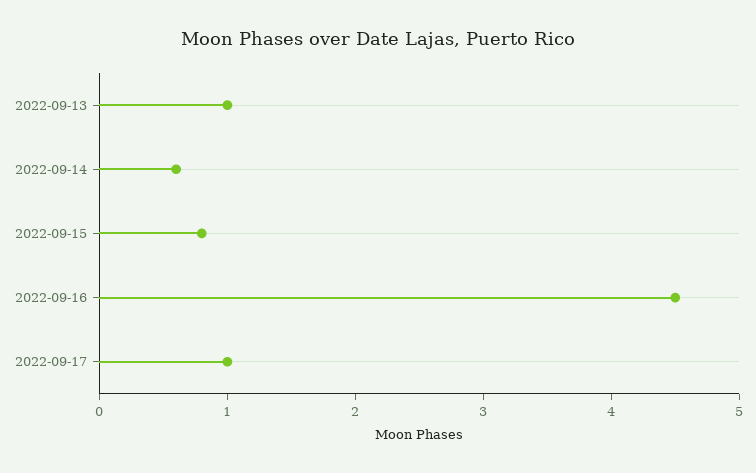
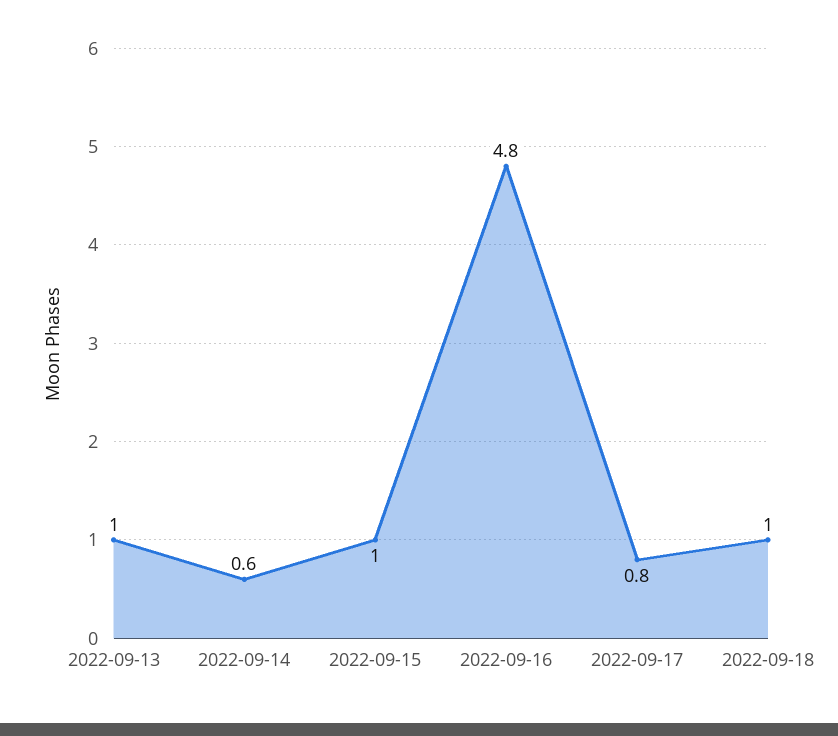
2022-09-15: 0.8 -> 1
2022-09-16: 4.5 -> 4.8
2022-09-17: 1 -> 0.8
2022-09-18: none -> 1

